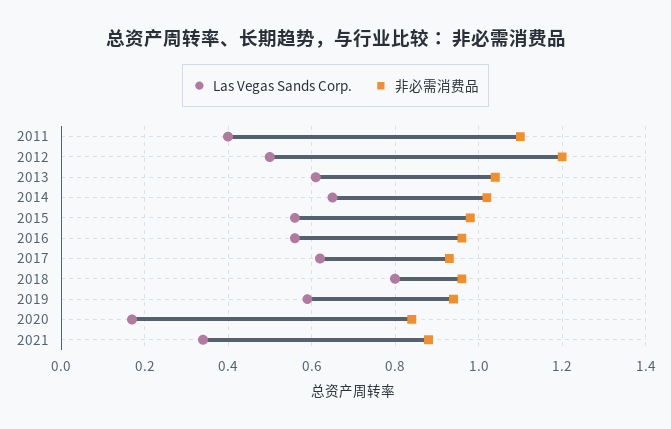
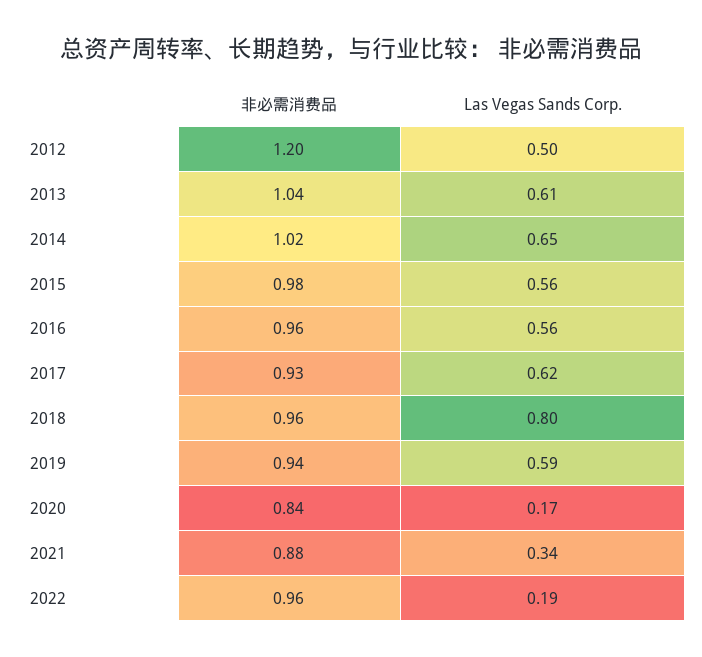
Las Vegas Sands Corp., 2011: 0.4 -> none
非必需消费品, 2011: 1.1 -> none
非必需消费品, 2022: none -> 0.96
Las Vegas Sands Corp., 2022: none -> 0.19

